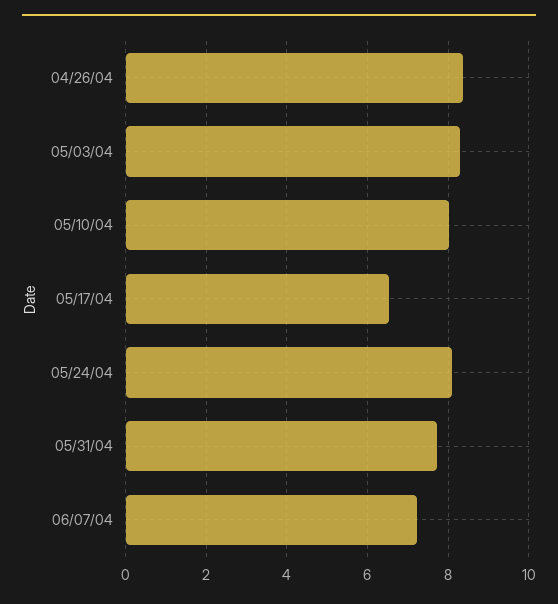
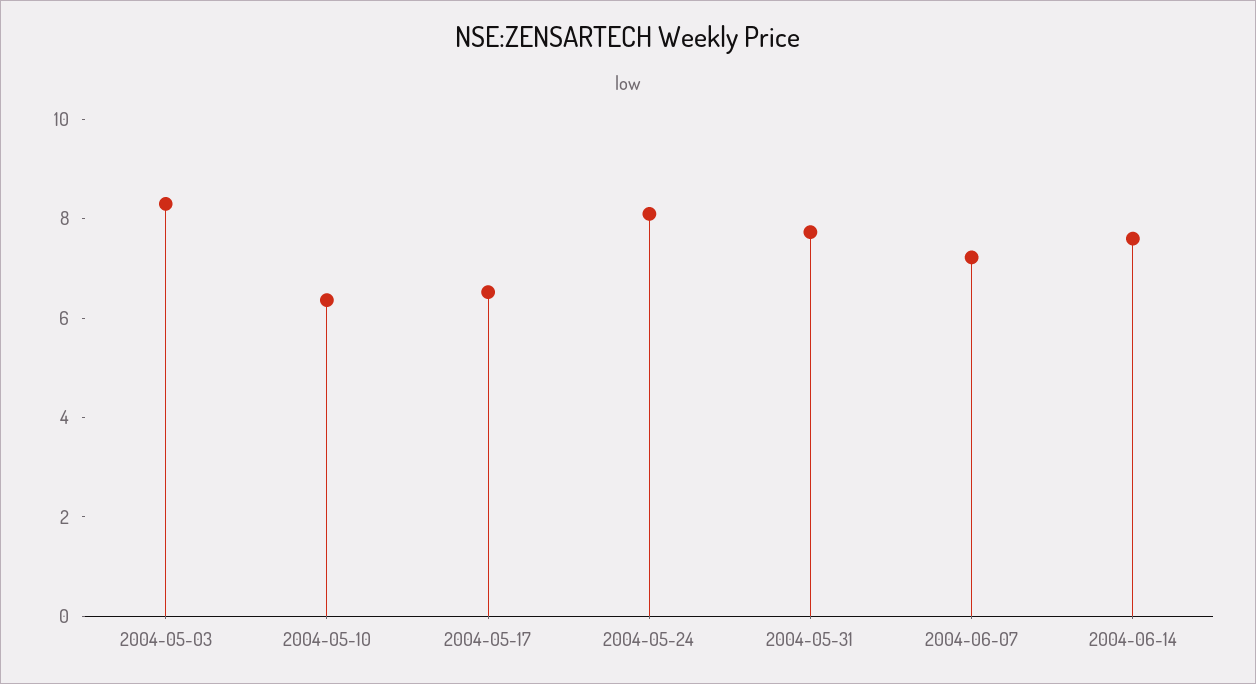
04/26/04: 8.4 -> none
05/10/04: 8 -> 6.5
2004-06-14: none -> 7.5

